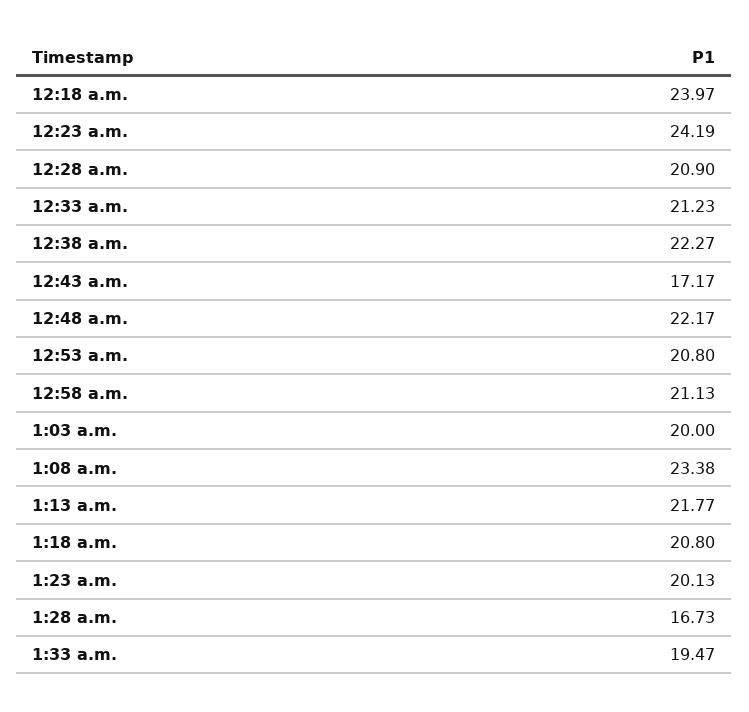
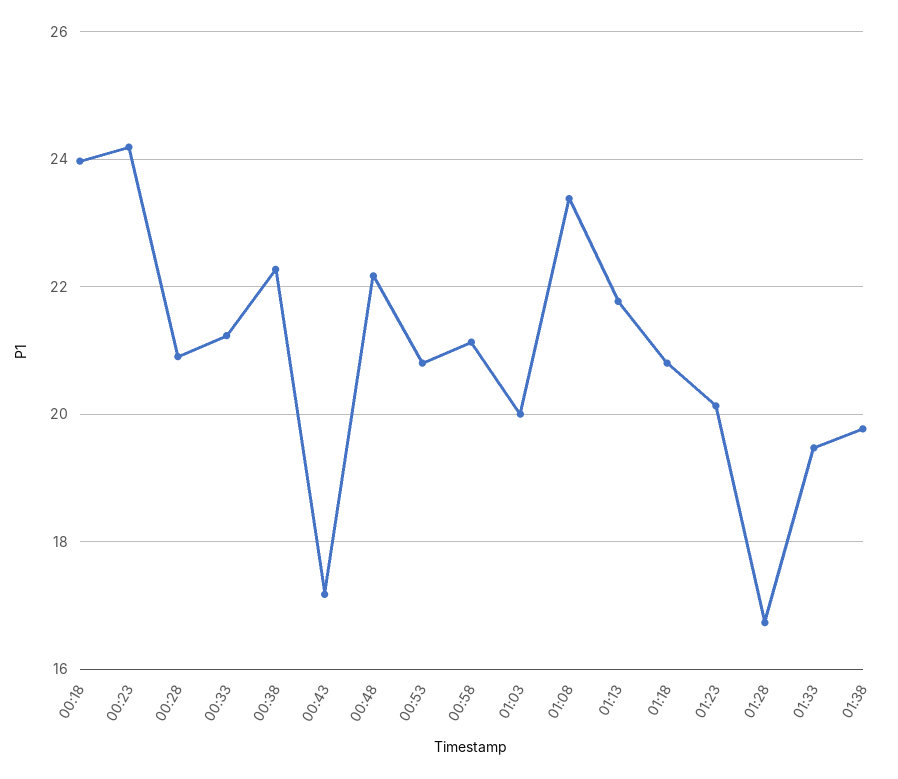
01:38: none -> 19.8

